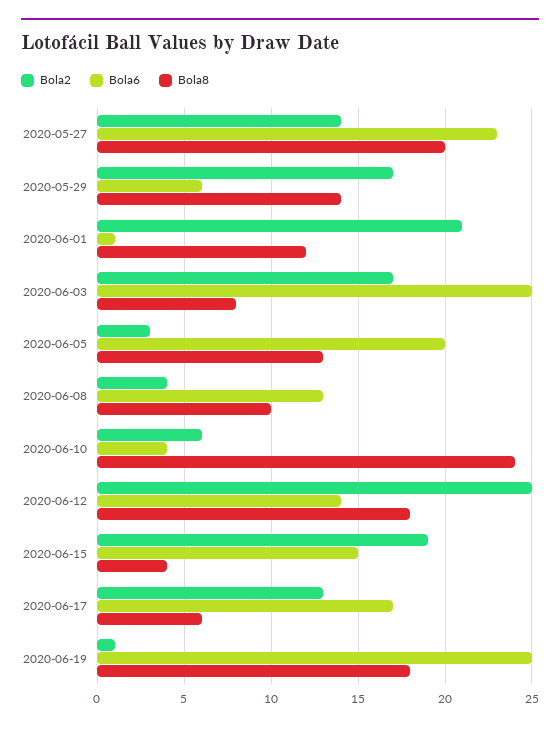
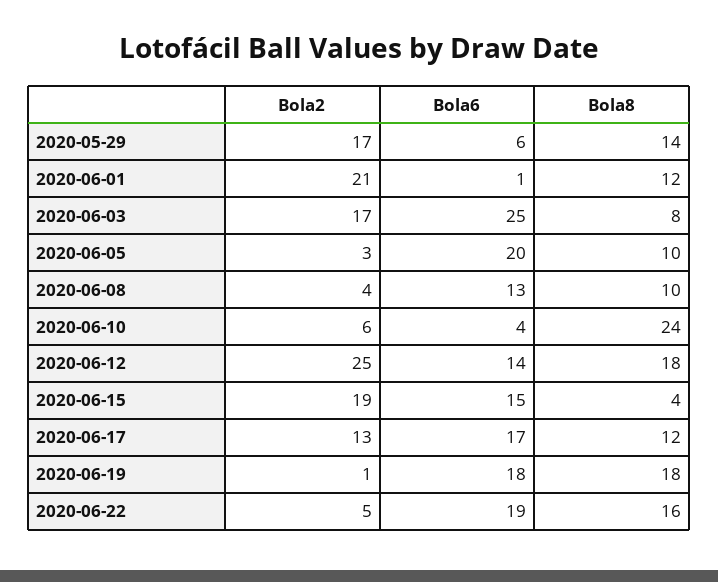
Bola2, 2020-05-27: 14 -> none
Bola6, 2020-05-27: 23 -> none
Bola8, 2020-05-27: 20 -> none
Bola8, 2020-06-05: 13 -> 10
Bola8, 2020-06-17: 6 -> 12
Bola6, 2020-06-19: 25 -> 18
Bola2, 2020-06-22: none -> 5
Bola6, 2020-06-22: none -> 19
Bola8, 2020-06-22: none -> 16

